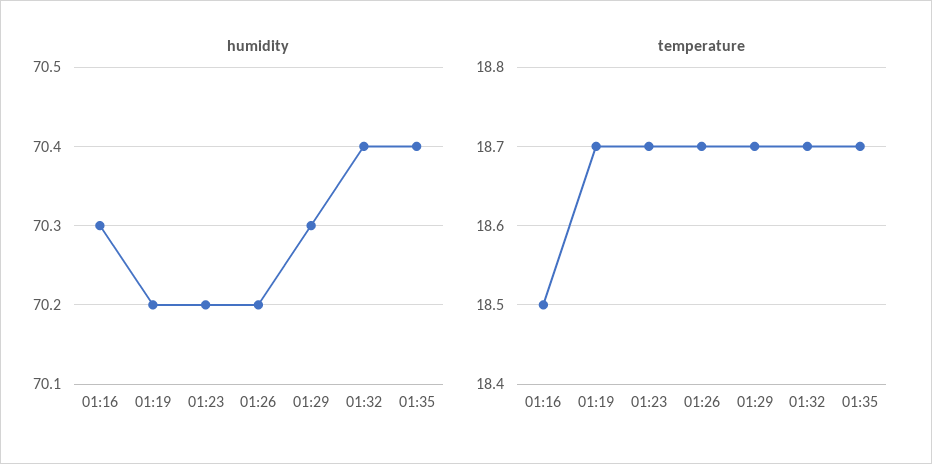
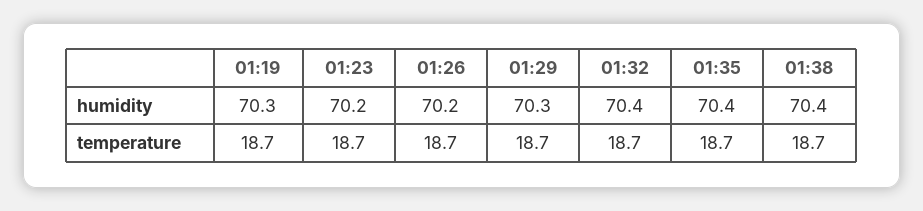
humidity, 01:16: 70.3 -> none
humidity, 01:19: 70.2 -> 70.3
temperature, 01:16: 18.5 -> none
humidity, 01:38: none -> 70.4
temperature, 01:38: none -> 18.7

